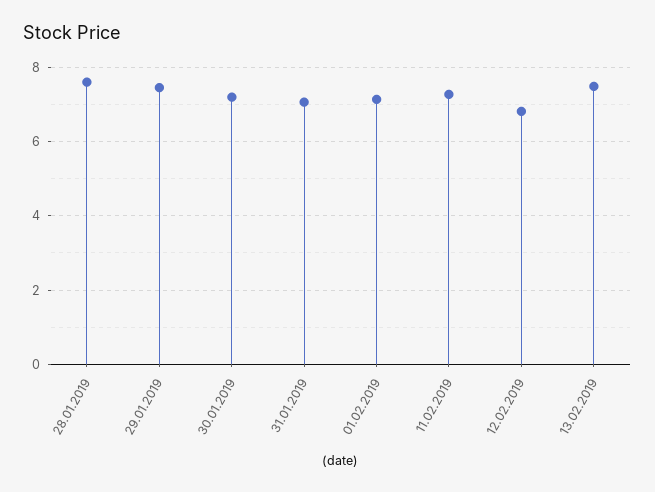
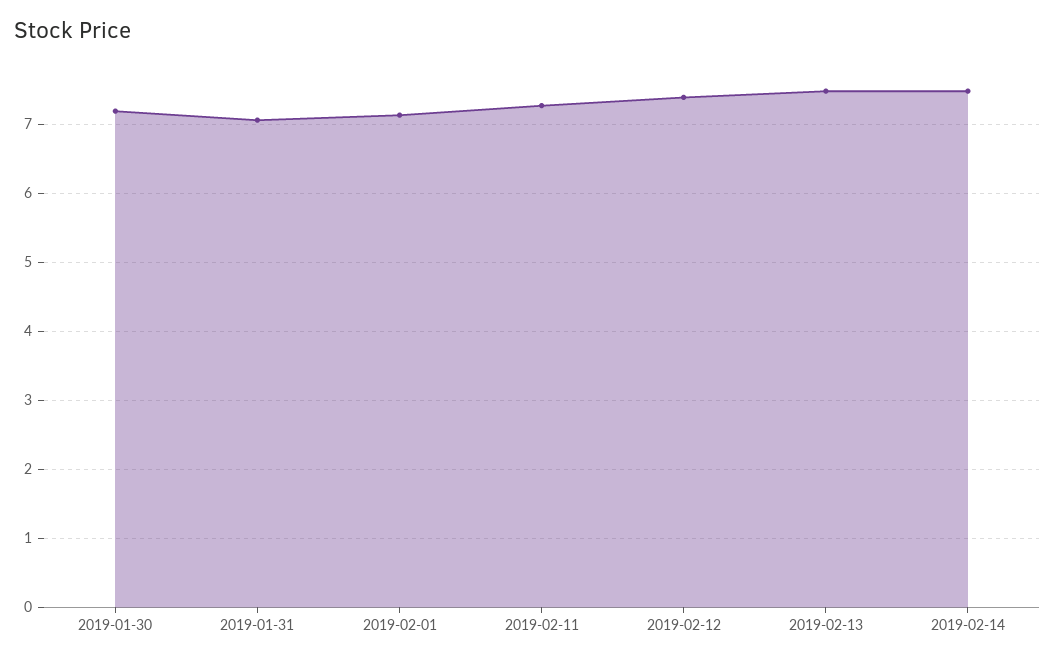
28.01.2019: 7.6 -> none
29.01.2019: 7.4 -> none
12.02.2019: 6.8 -> 7.4
2019-02-14: none -> 7.5

